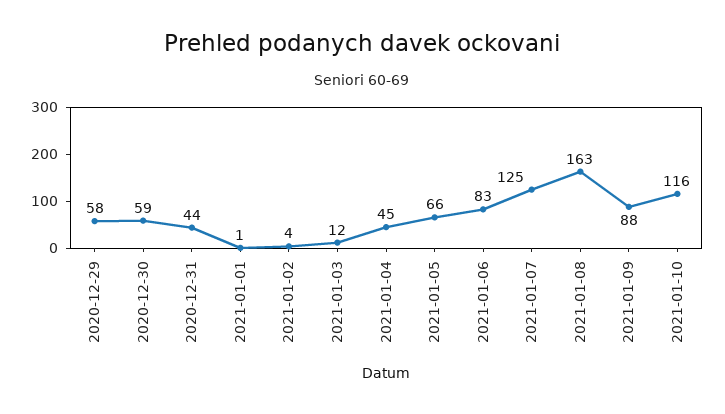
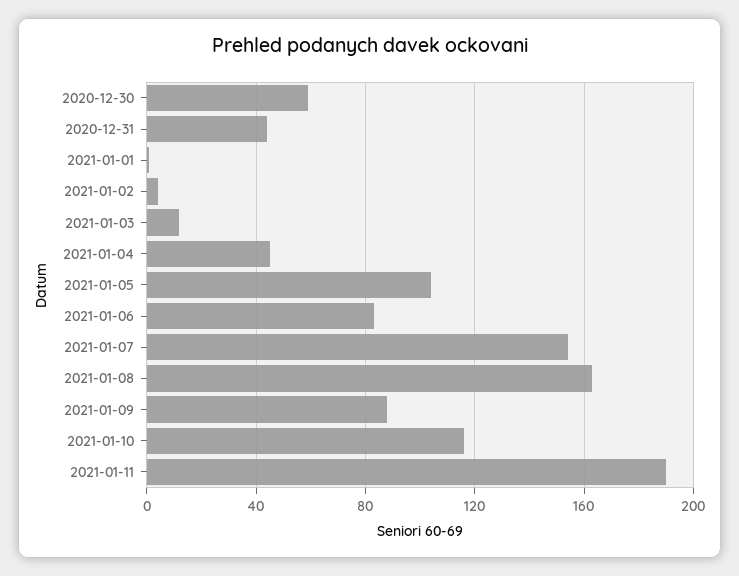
2020-12-29: 58 -> none
2021-01-05: 66 -> 105
2021-01-07: 125 -> 155
2021-01-11: none -> 190

